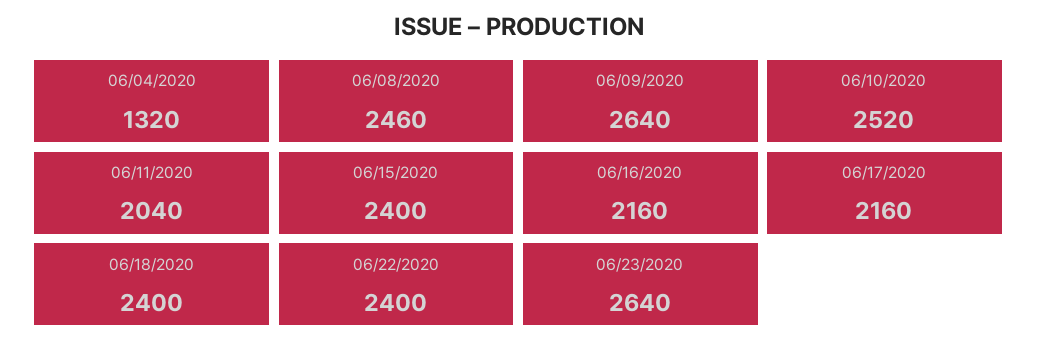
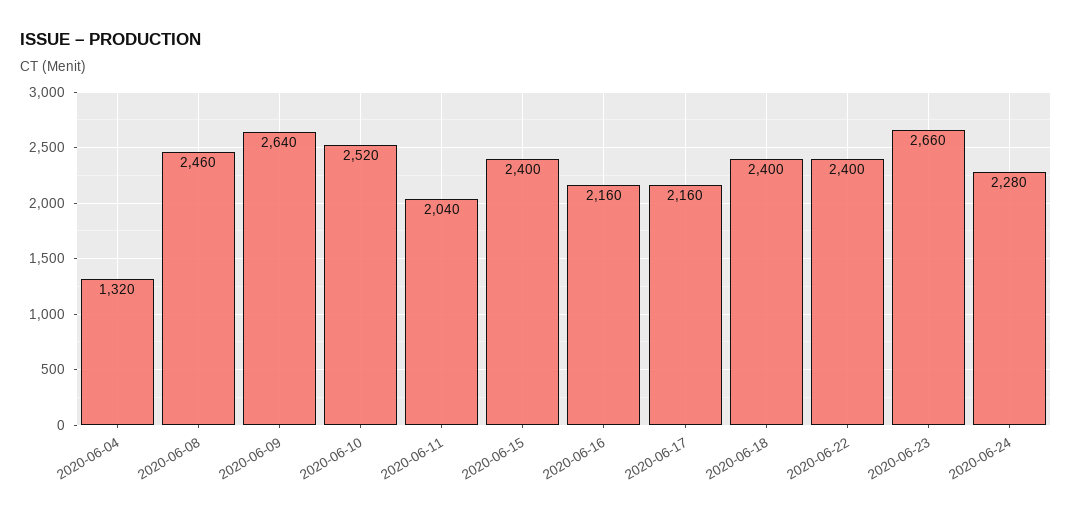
06/23/2020: 2640 -> 2660
2020-06-24: none -> 2280

